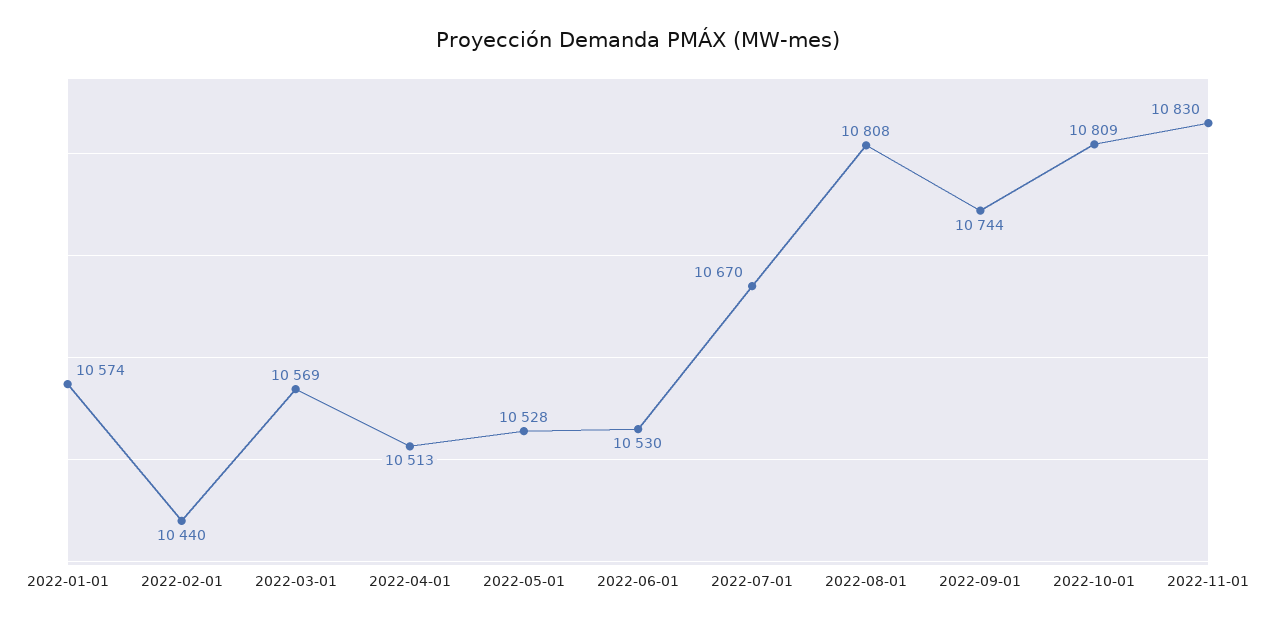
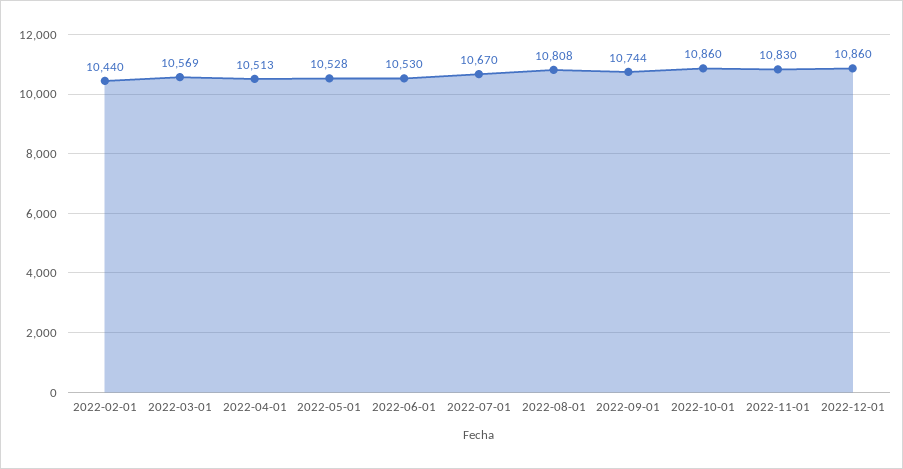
2022-01-01: 10574 -> none
2022-10-01: 10809 -> 10860
2022-12-01: none -> 10860

